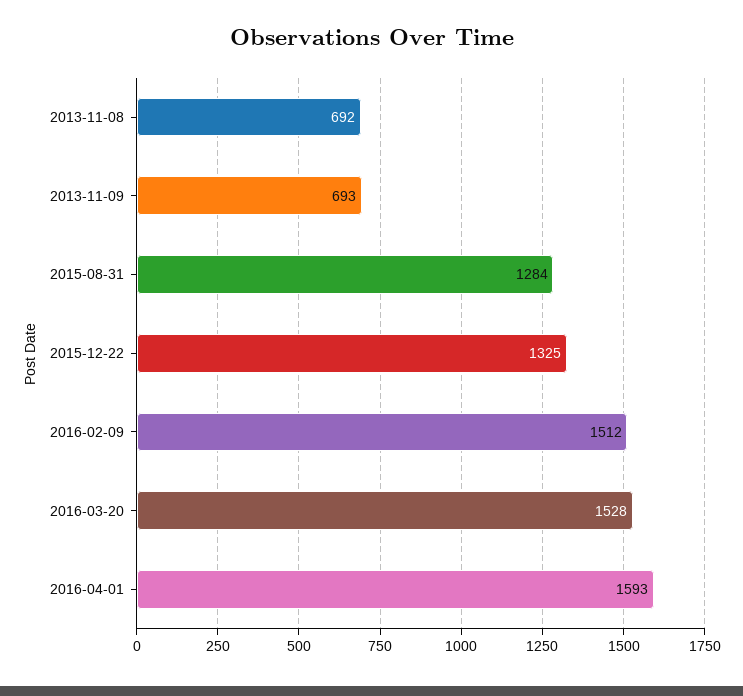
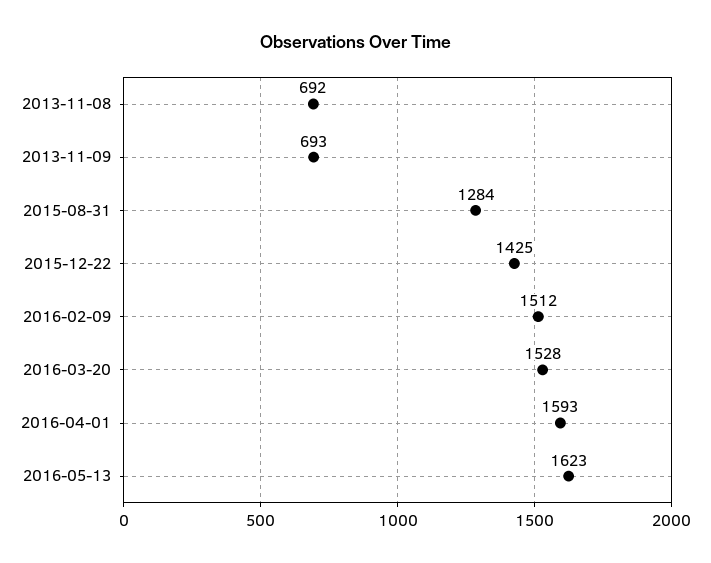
2015-12-22: 1325 -> 1425
2016-05-13: none -> 1623

